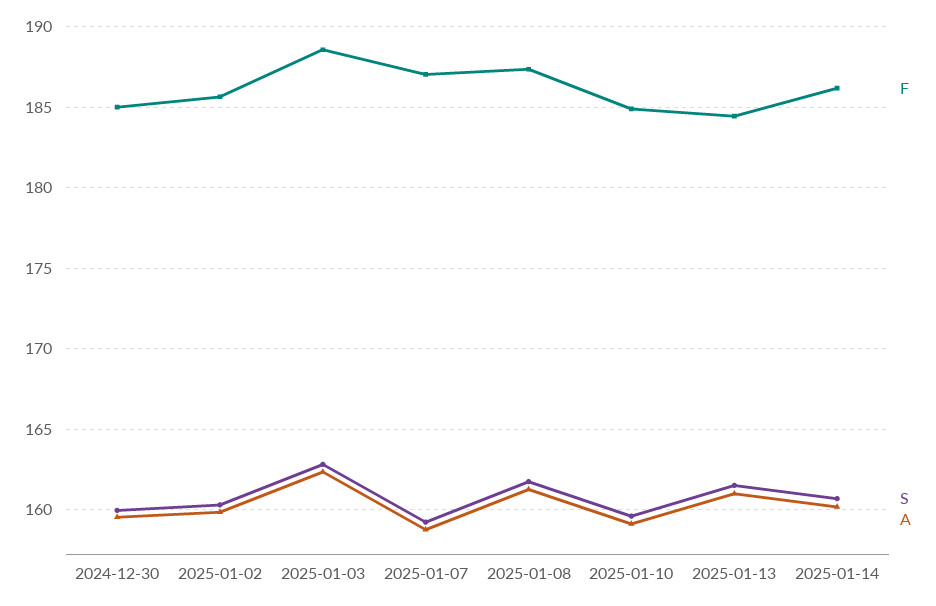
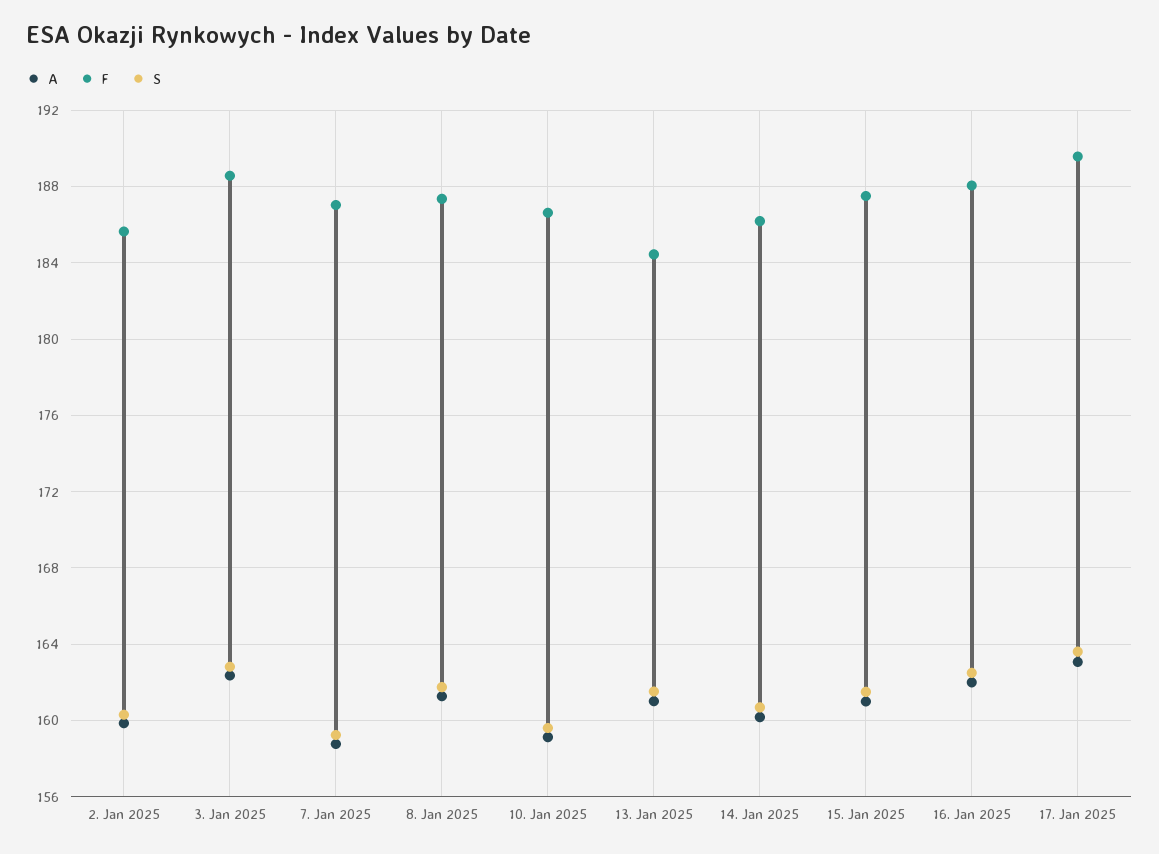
F, 2024-12-30: 185 -> none
S, 2024-12-30: 160 -> none
A, 2024-12-30: 159.5 -> none
F, 2025-01-10: 185 -> 186.5
A, 15. Jan 2025: none -> 161
F, 15. Jan 2025: none -> 187.5
S, 15. Jan 2025: none -> 161.5
A, 16. Jan 2025: none -> 162
F, 16. Jan 2025: none -> 188
S, 16. Jan 2025: none -> 162.5
A, 17. Jan 2025: none -> 163
F, 17. Jan 2025: none -> 189.5
S, 17. Jan 2025: none -> 163.5

